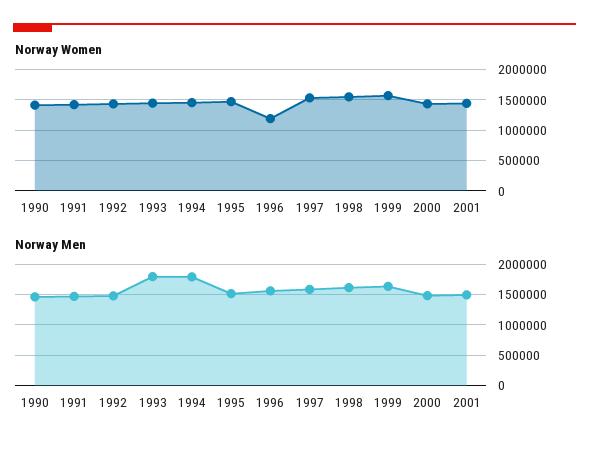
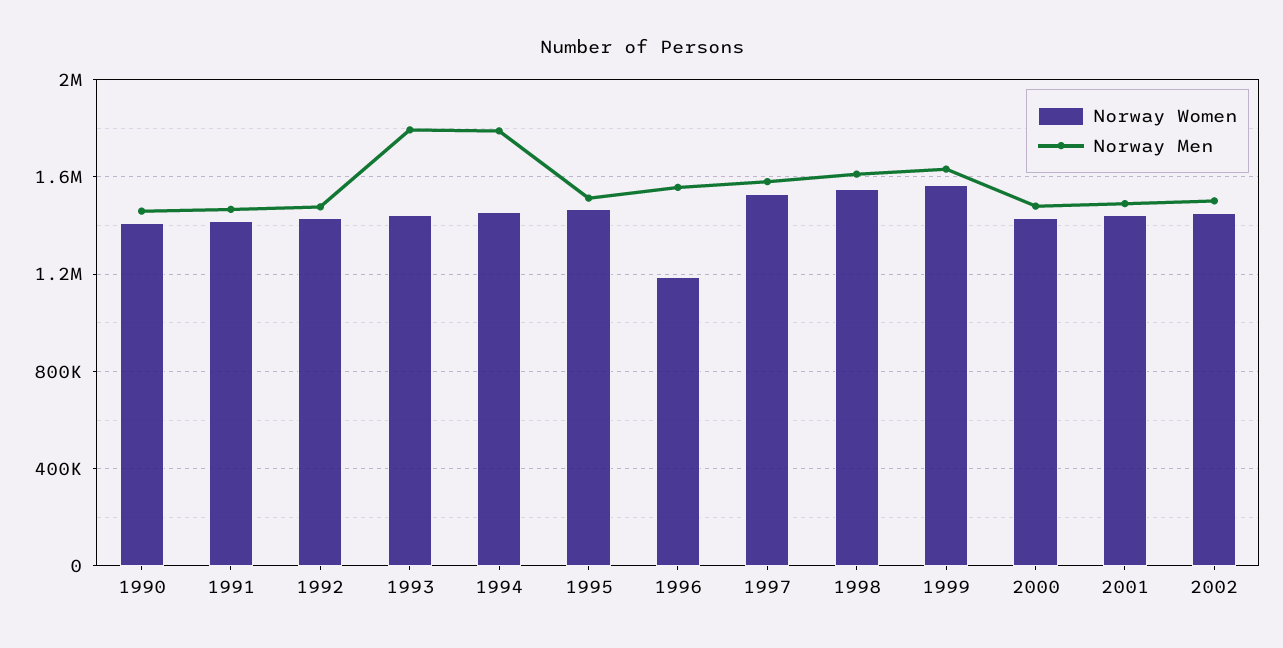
Norway Women, 2002: none -> 1450000
Norway Men, 2002: none -> 1500000

